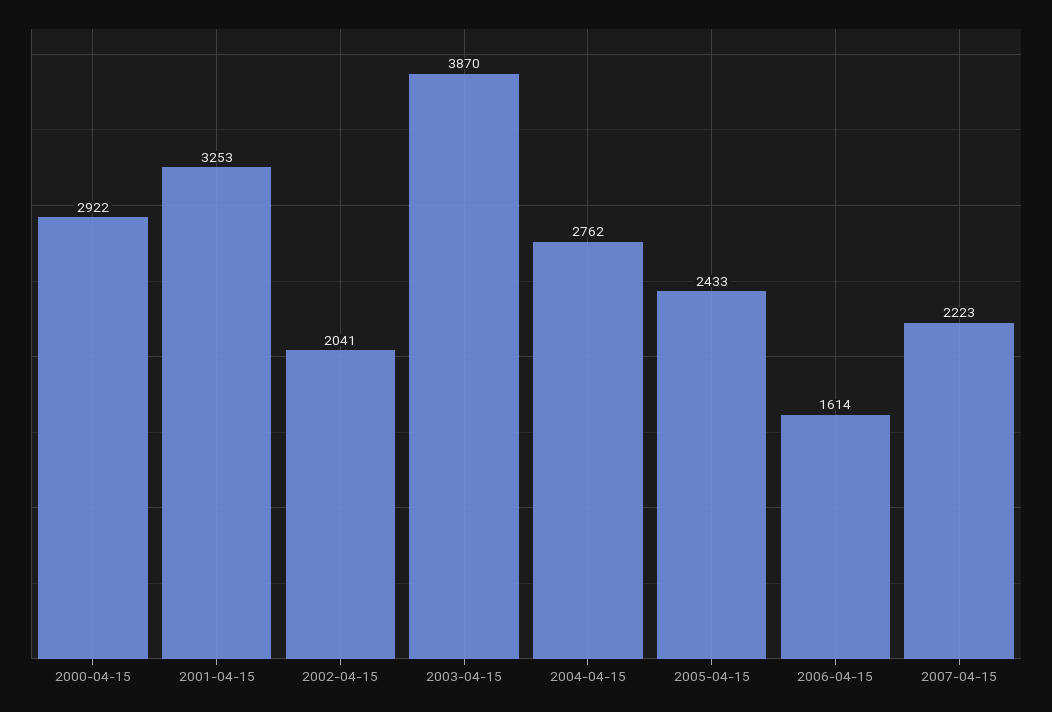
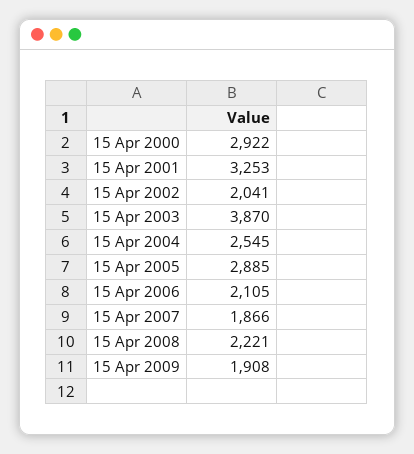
2004-04-15: 2762 -> 2545
2005-04-15: 2433 -> 2885
2006-04-15: 1614 -> 2105
2007-04-15: 2223 -> 1866
15 Apr 2008: none -> 2221
15 Apr 2009: none -> 1908

